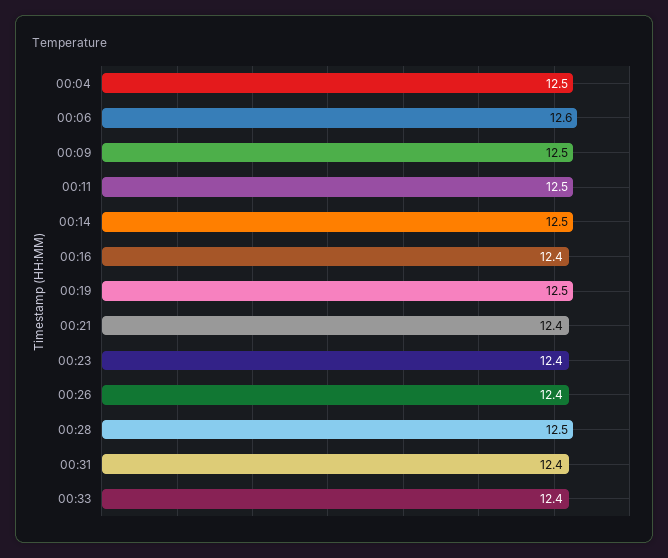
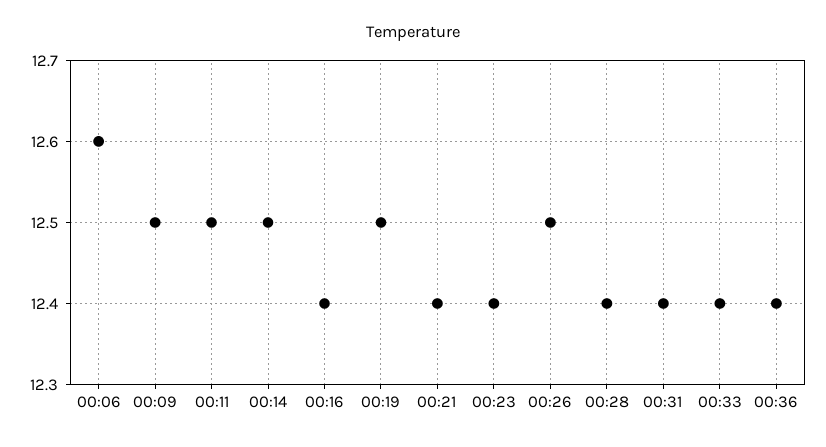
00:04: 12.5 -> none
00:26: 12.4 -> 12.5
00:28: 12.5 -> 12.4
00:36: none -> 12.4

